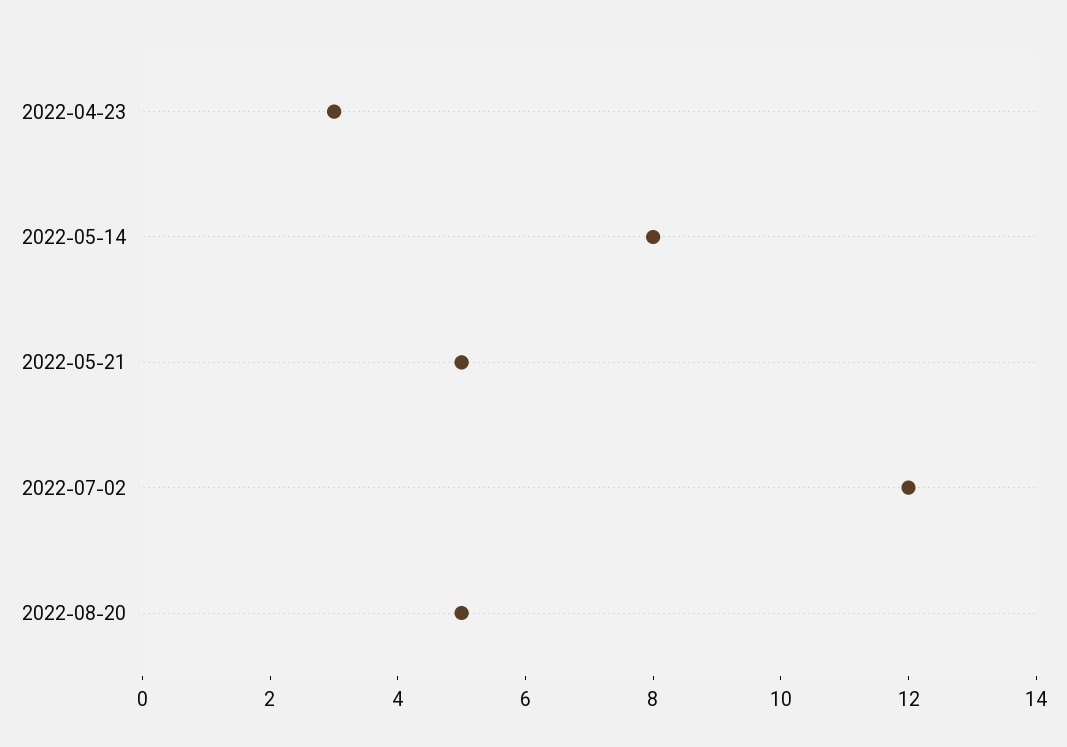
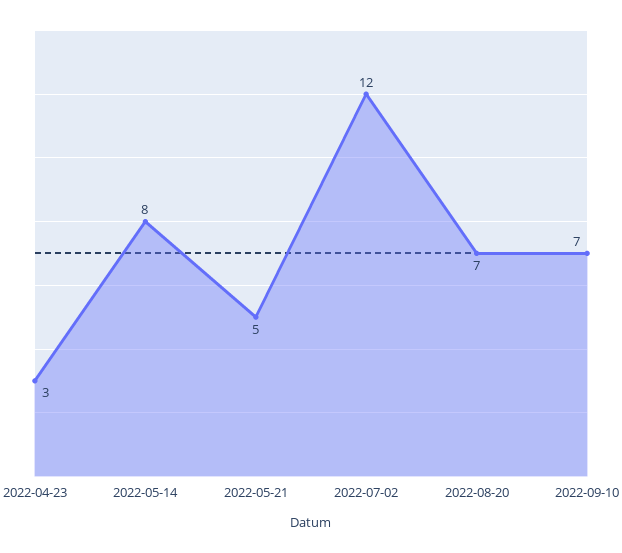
2022-08-20: 5 -> 7
2022-09-10: none -> 7

